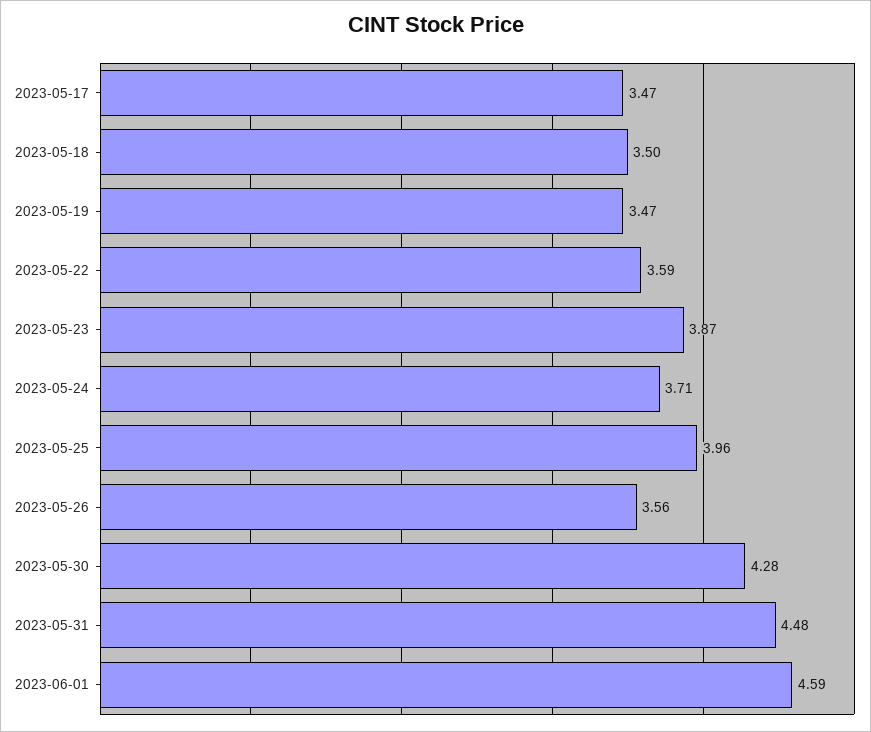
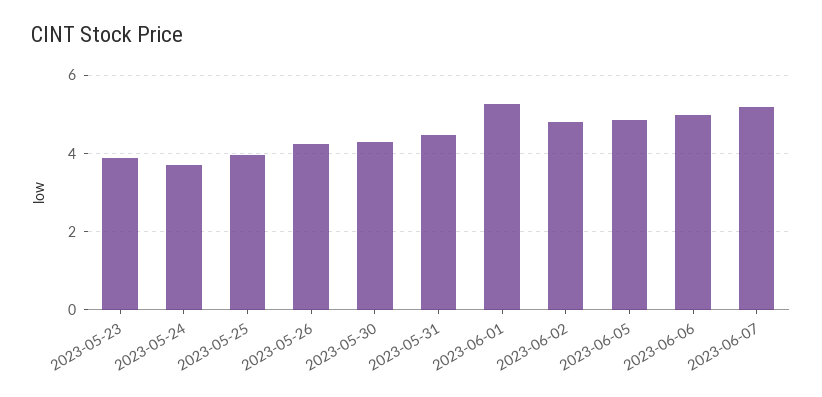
2023-05-17: 3.47 -> none
2023-05-18: 3.5 -> none
2023-05-19: 3.47 -> none
2023-05-22: 3.59 -> none
2023-05-26: 3.56 -> 4.2
2023-06-01: 4.59 -> 5.2
2023-06-02: none -> 4.8
2023-06-05: none -> 4.8
2023-06-06: none -> 5
2023-06-07: none -> 5.2

